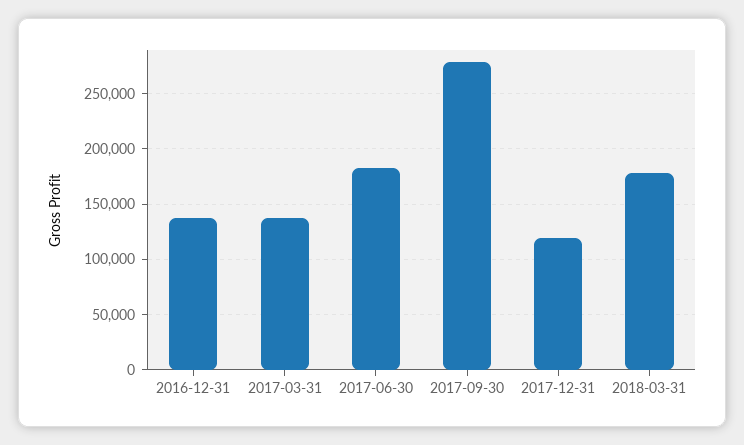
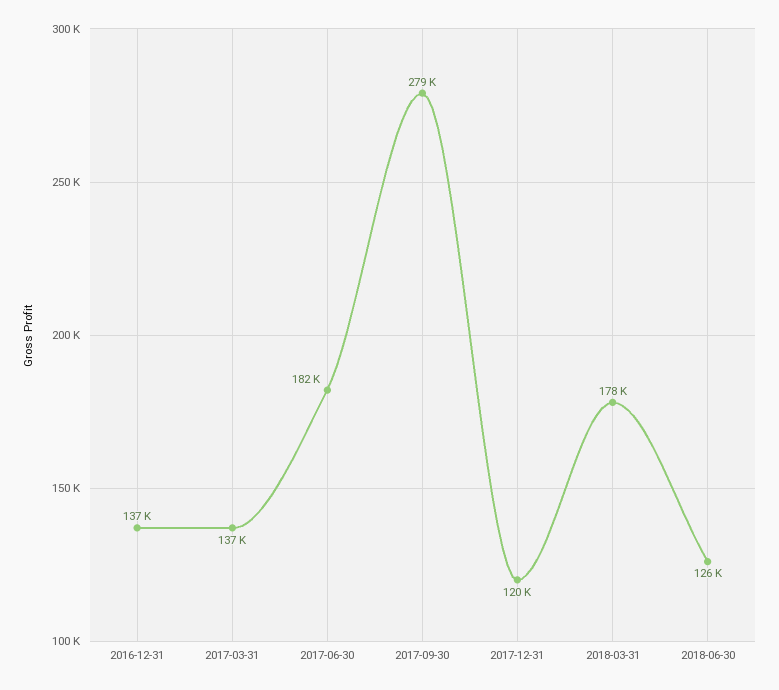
2018-06-30: none -> 126000

